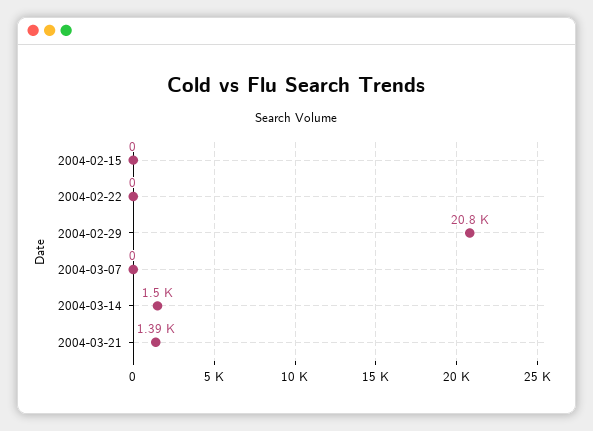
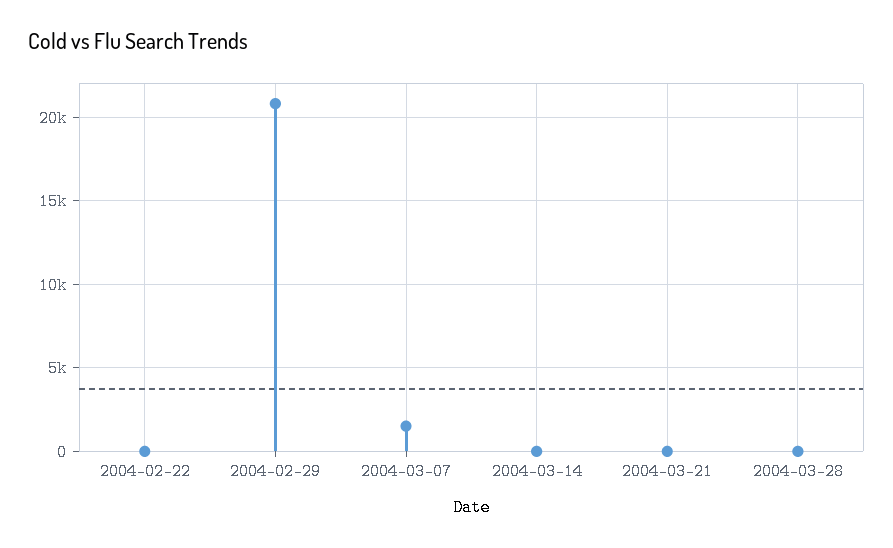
2004-02-15: 0 -> none
2004-03-07: 0 -> 1500
2004-03-14: 1500 -> 0
2004-03-21: 1390 -> 0
2004-03-28: none -> 0

